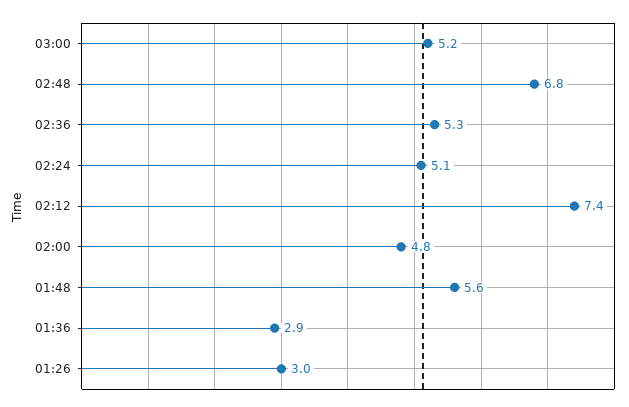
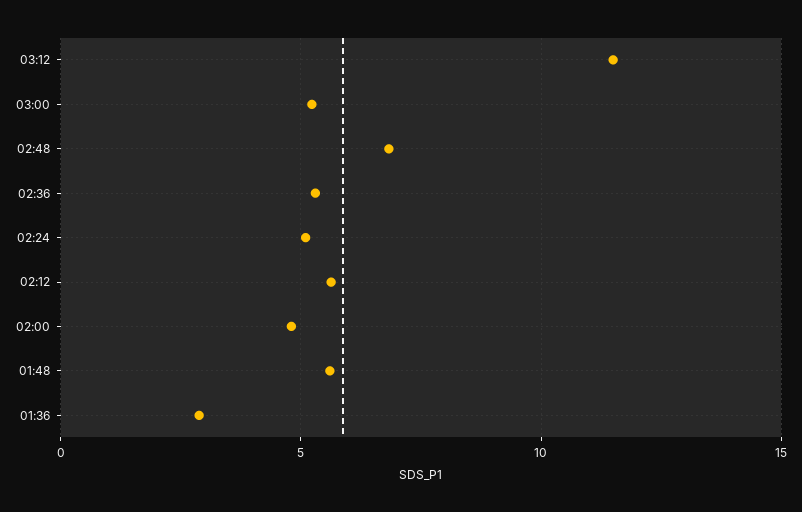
02:12: 7.4 -> 5.5
01:26: 3 -> none
03:12: none -> 11.5

